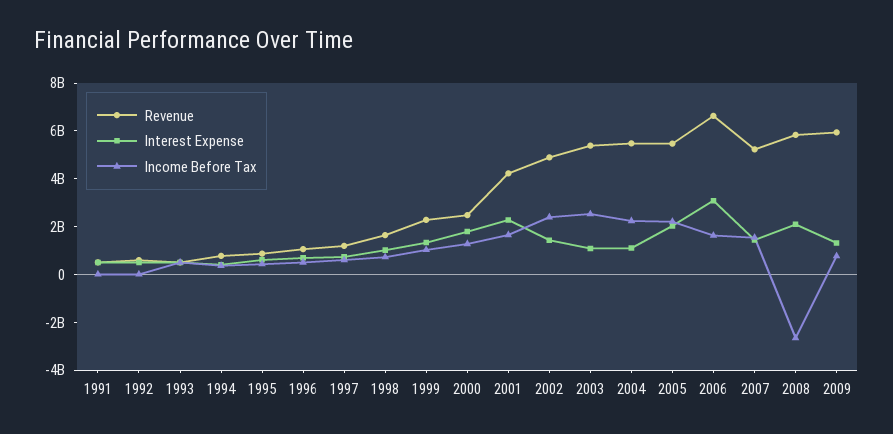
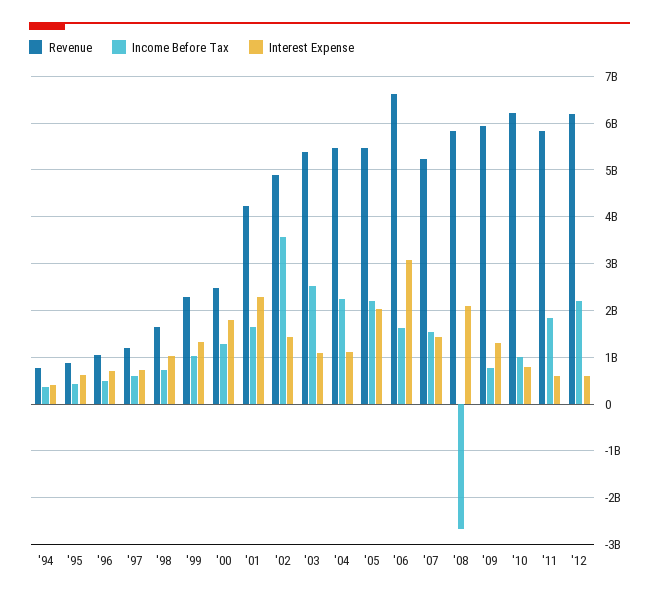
Revenue, 1991: 500000000 -> none
Interest Expense, 1991: 500000000 -> none
Income Before Tax, 1991: 0 -> none
Revenue, 1992: 500000000 -> none
Interest Expense, 1992: 500000000 -> none
Income Before Tax, 1992: 0 -> none
Revenue, 1993: 500000000 -> none
Interest Expense, 1993: 500000000 -> none
Income Before Tax, 1993: 500000000 -> none
Income Before Tax, 2002: 2500000000 -> 3600000000
Revenue, '10: none -> 6200000000
Income Before Tax, '10: none -> 1000000000
Interest Expense, '10: none -> 800000000
Revenue, '11: none -> 5800000000
Income Before Tax, '11: none -> 1800000000
Interest Expense, '11: none -> 600000000
Revenue, '12: none -> 6200000000
Income Before Tax, '12: none -> 2200000000
Interest Expense, '12: none -> 600000000

